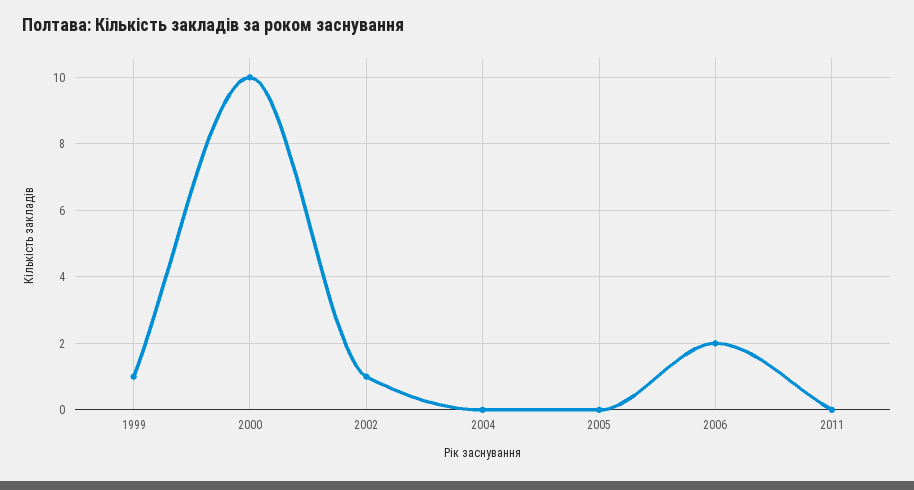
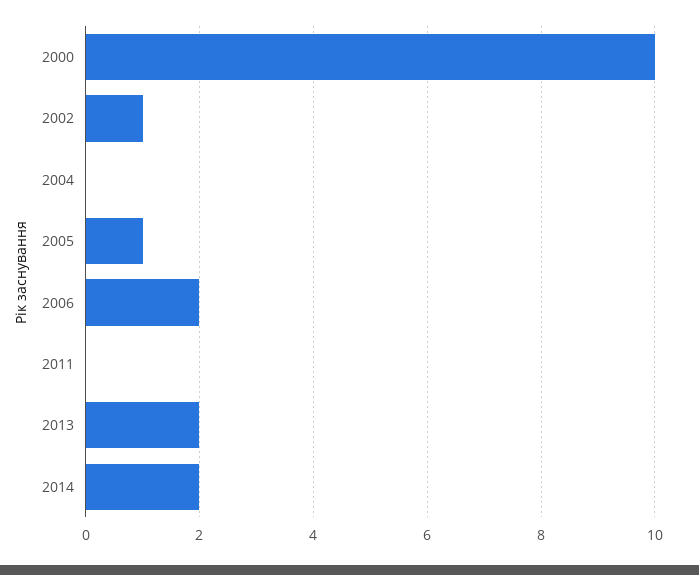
1999: 1 -> none
2005: 0 -> 1
2013: none -> 2
2014: none -> 2

